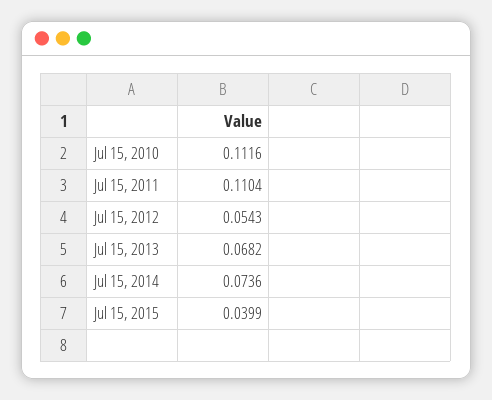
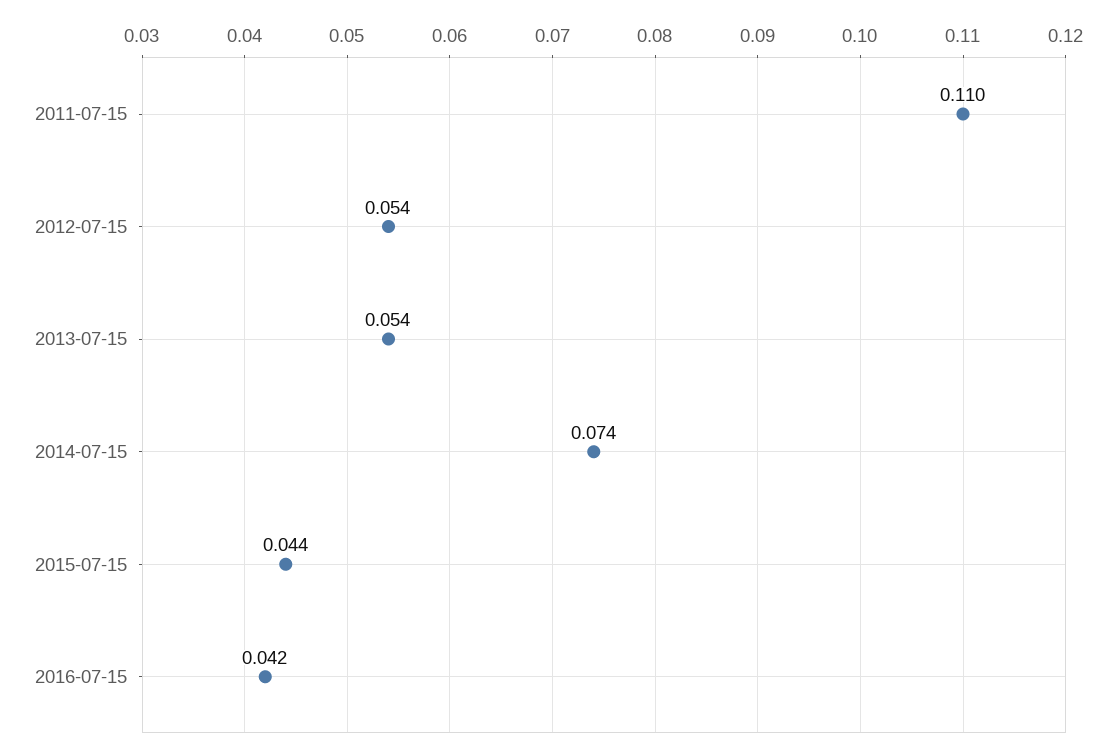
Jul 15, 2010: 0.1116 -> none
Jul 15, 2013: 0.0682 -> 0.054
Jul 15, 2015: 0.0399 -> 0.044
2016-07-15: none -> 0.042

